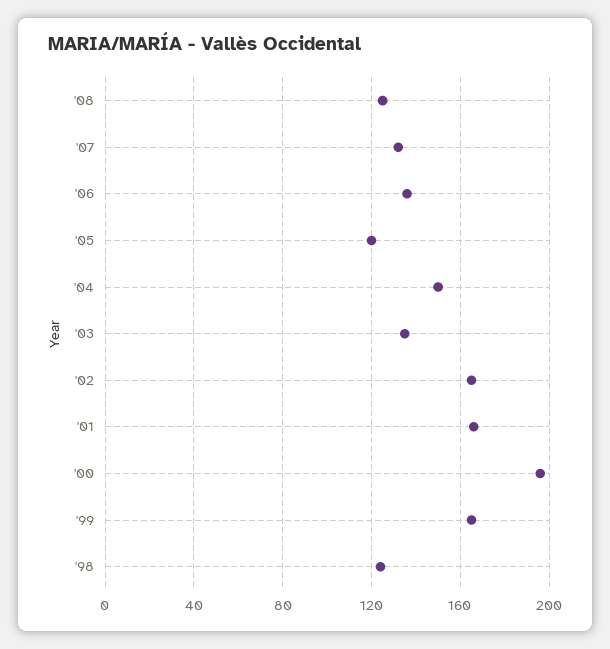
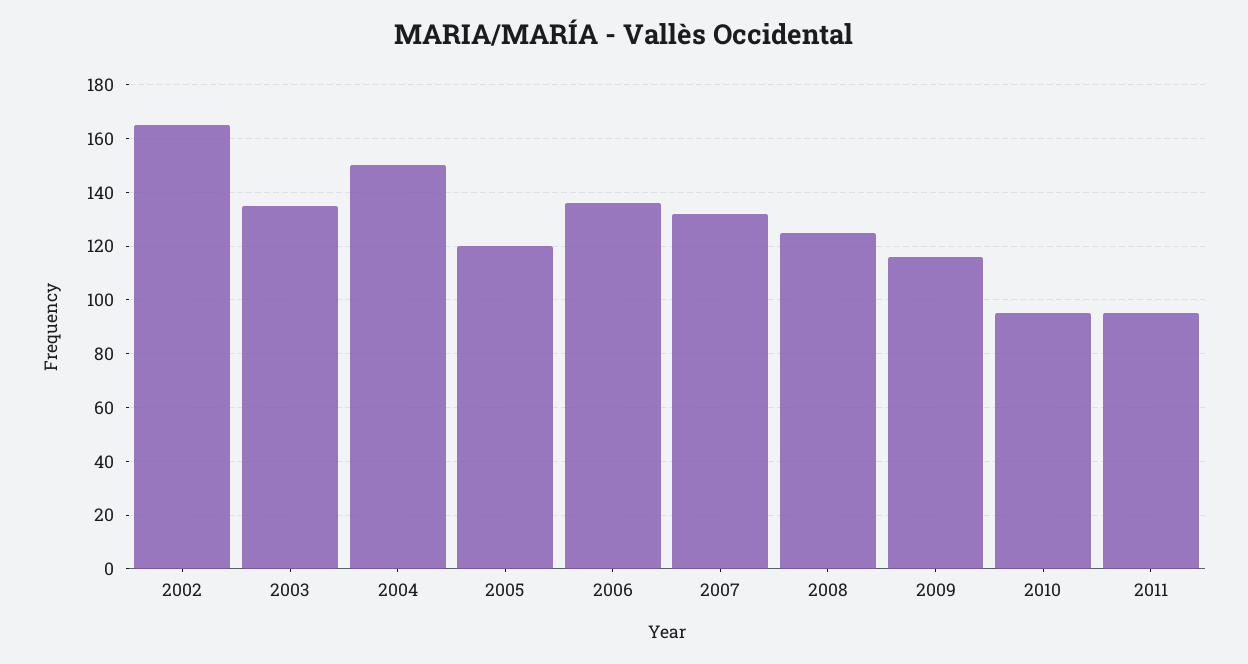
'01: 165 -> none
'00: 195 -> none
'99: 165 -> none
'98: 125 -> none
2009: none -> 115
2010: none -> 95
2011: none -> 95

